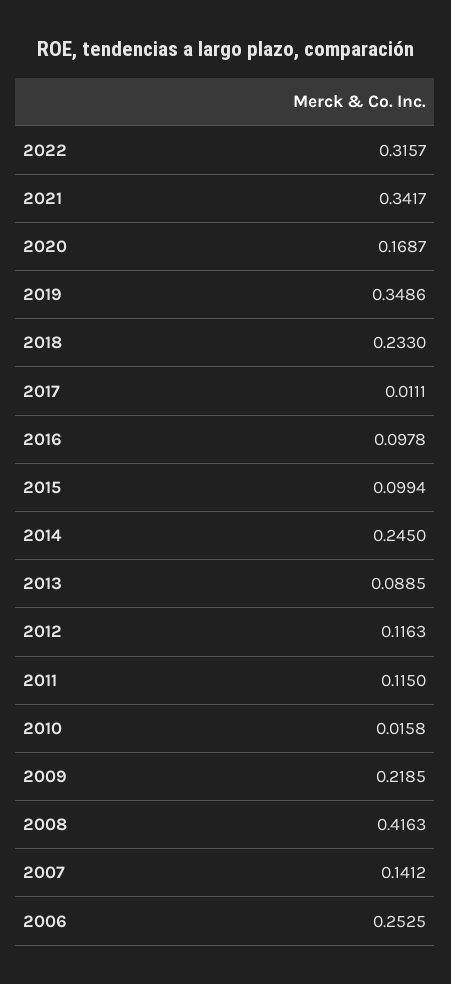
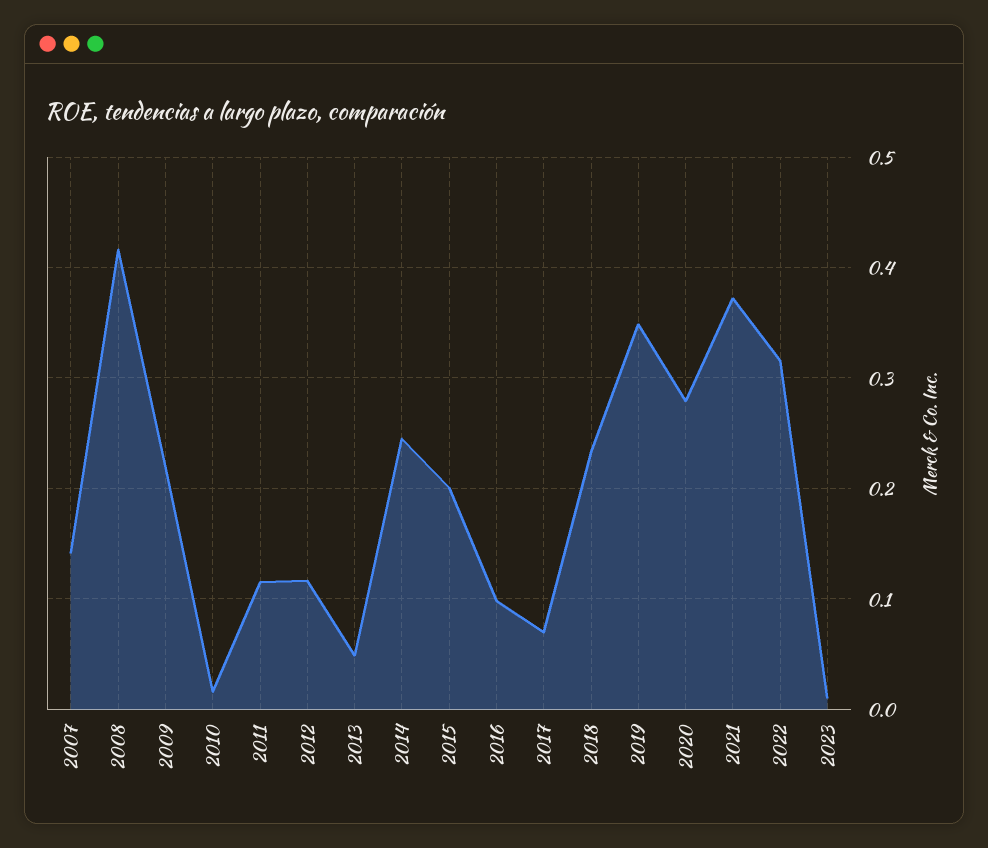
2021: 0.3417 -> 0.37
2020: 0.1687 -> 0.28
2017: 0.0111 -> 0.07
2015: 0.0994 -> 0.2
2013: 0.0885 -> 0.05
2006: 0.2525 -> none
2023: none -> 0.01

